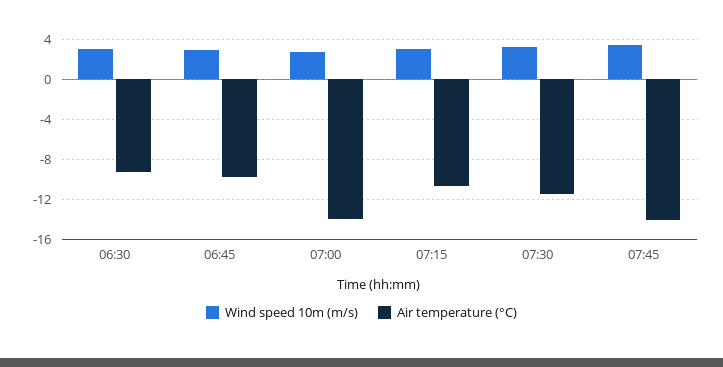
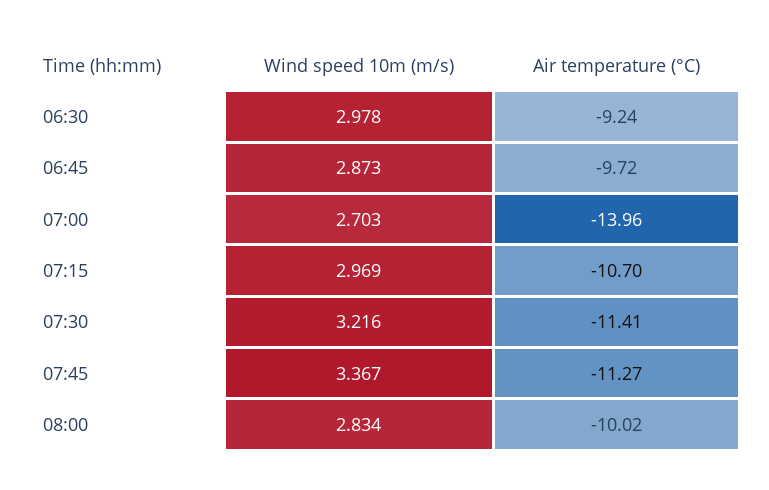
Air temperature (°C), 07:45: -14 -> -11.27
Wind speed 10m (m/s), 08:00: none -> 2.834
Air temperature (°C), 08:00: none -> -10.02

